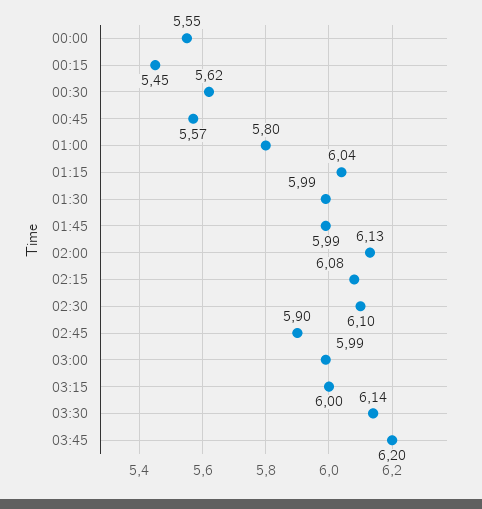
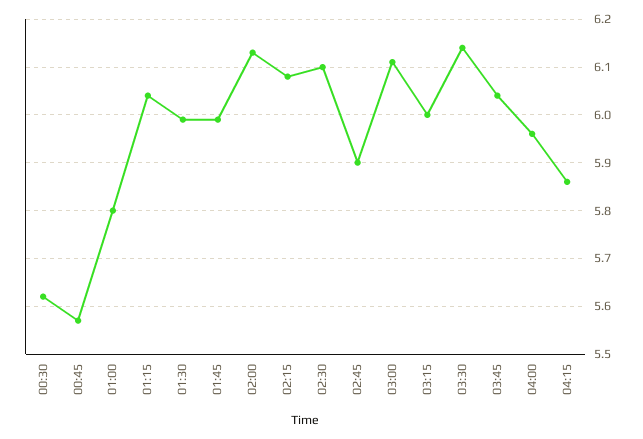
00:00: 5.55 -> none
00:15: 5.45 -> none
03:00: 5.99 -> 6.1
03:45: 6.2 -> 6.05
04:00: none -> 5.95
04:15: none -> 5.85

